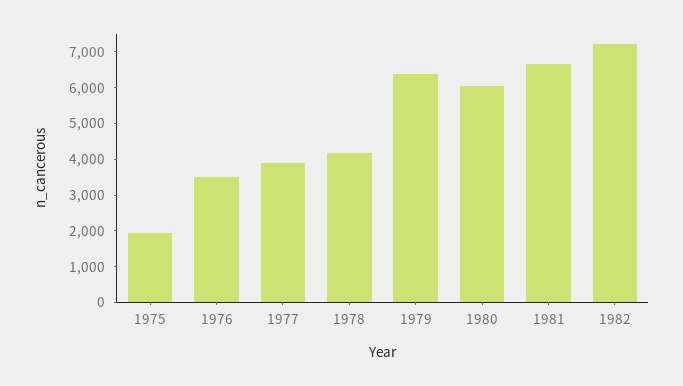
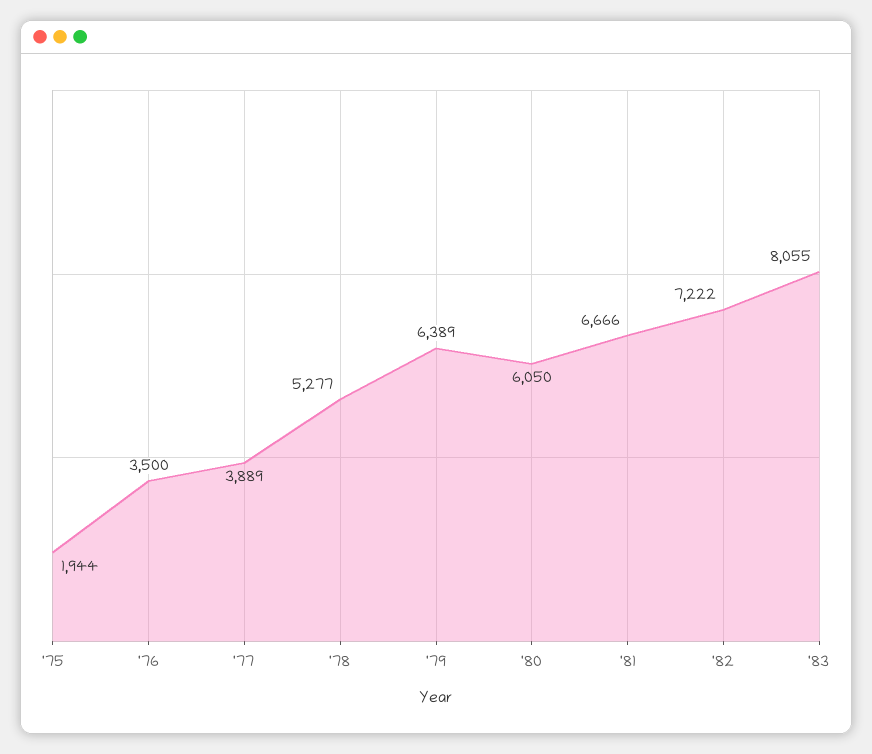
1978: 4250 -> 5277
'83: none -> 8055

